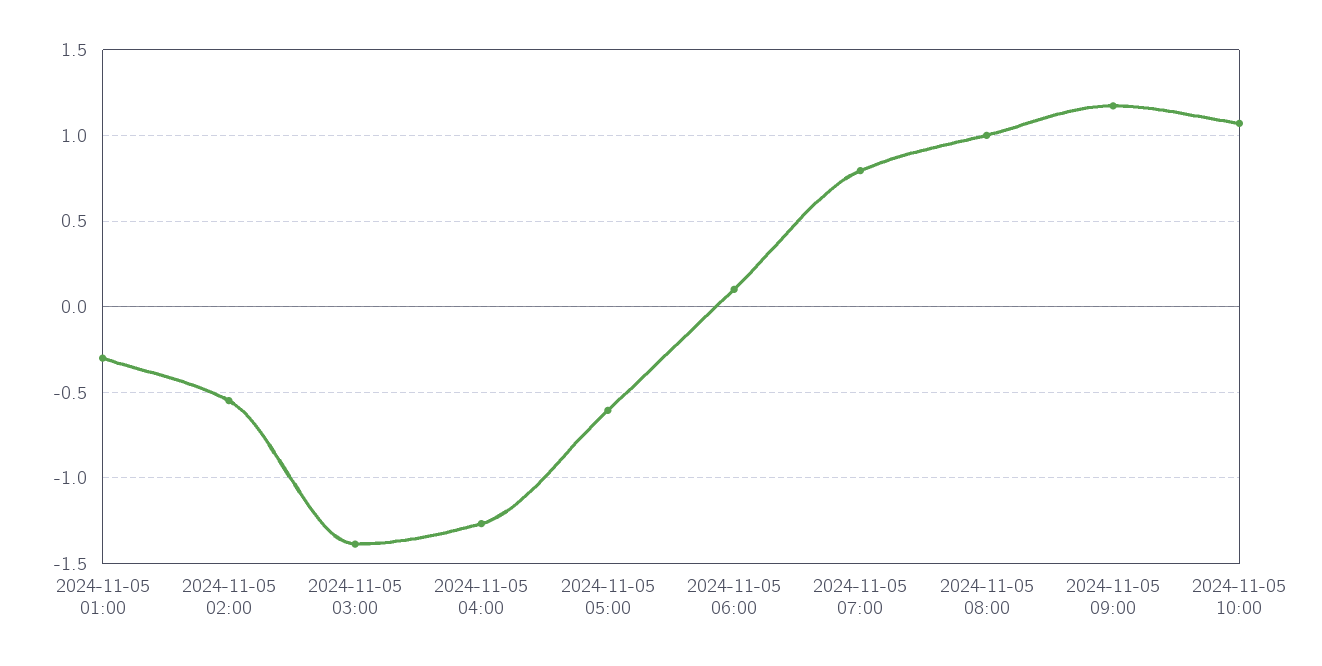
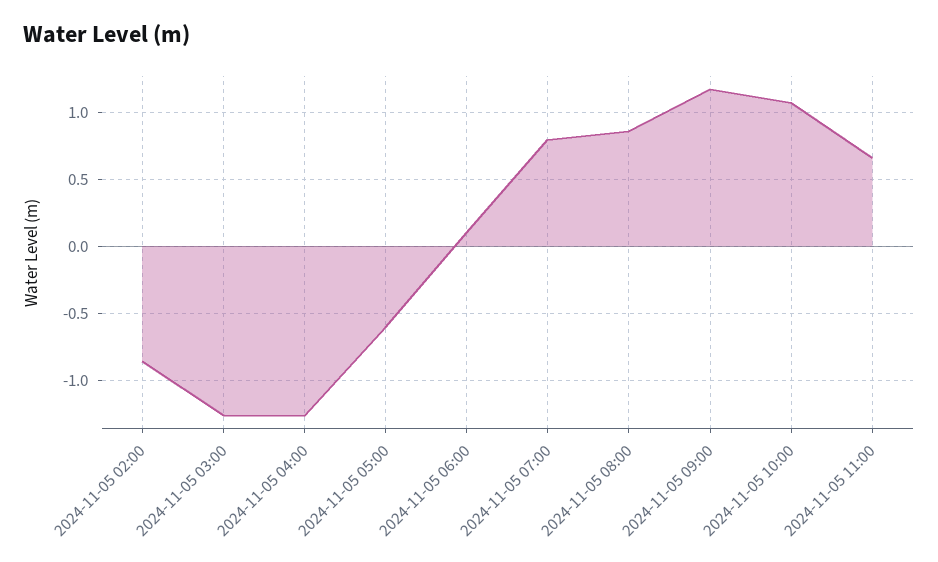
2024-11-05 01:00: -0.3 -> none
2024-11-05 02:00: -0.55 -> -0.85
2024-11-05 03:00: -1.4 -> -1.25
2024-11-05 08:00: 1 -> 0.85
2024-11-05 11:00: none -> 0.65

